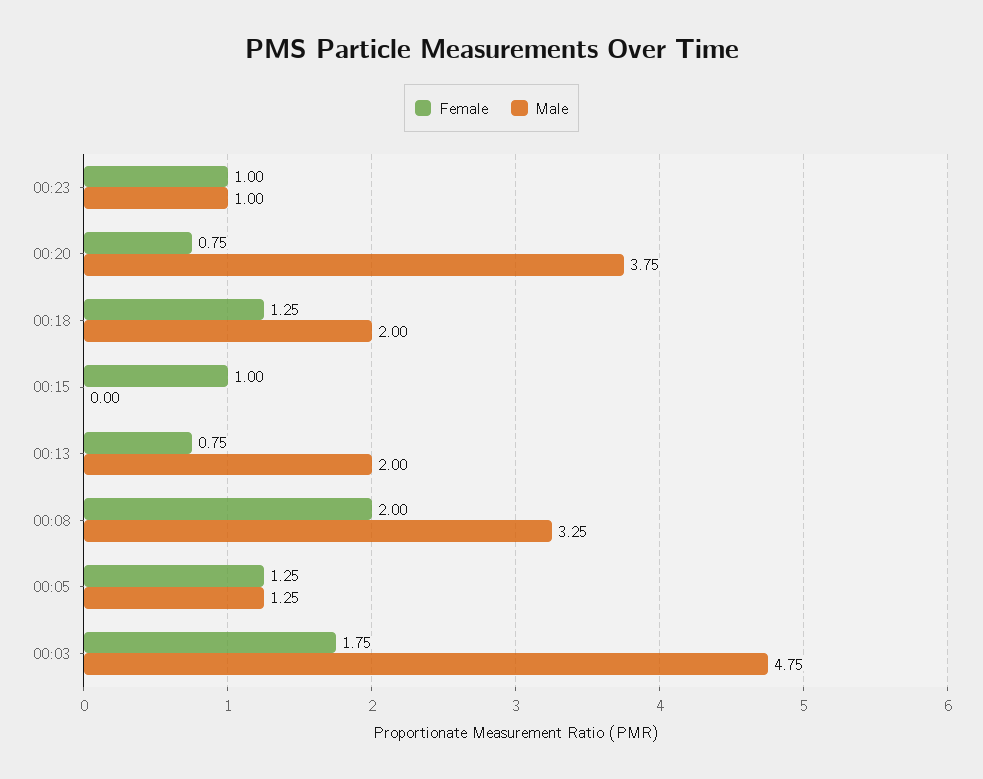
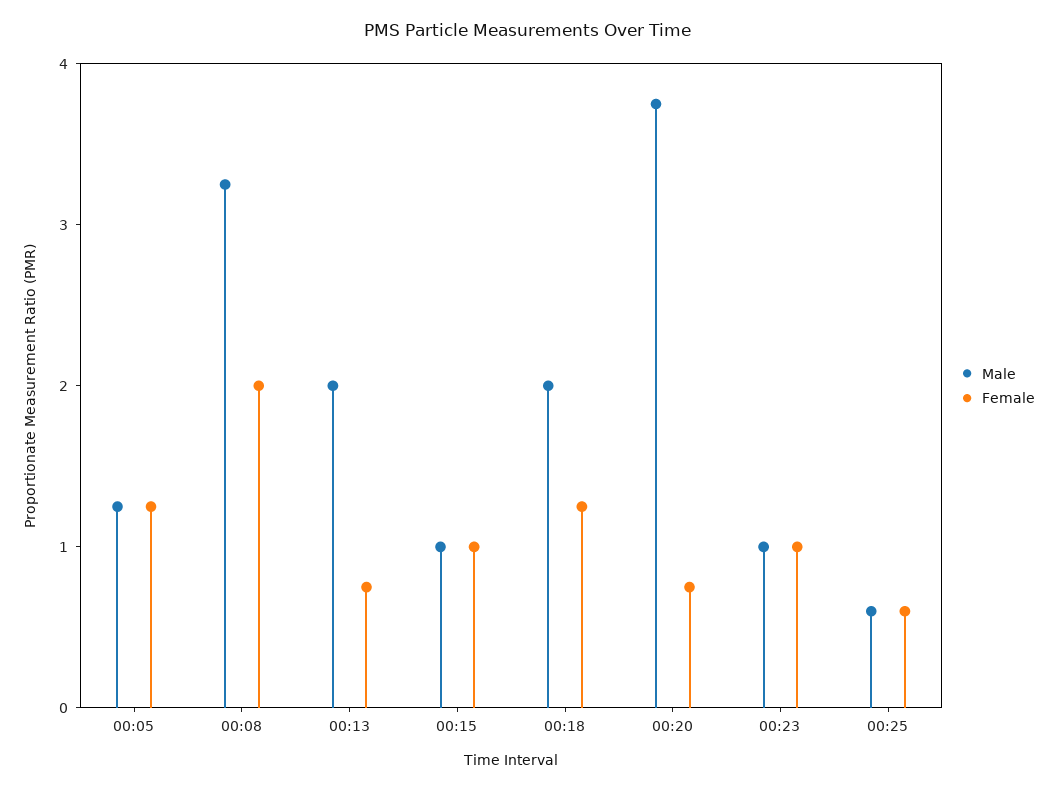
Male, 00:15: 0 -> 1
Female, 00:03: 1.75 -> none
Male, 00:03: 4.75 -> none
Male, 00:25: none -> 0.6
Female, 00:25: none -> 0.6

